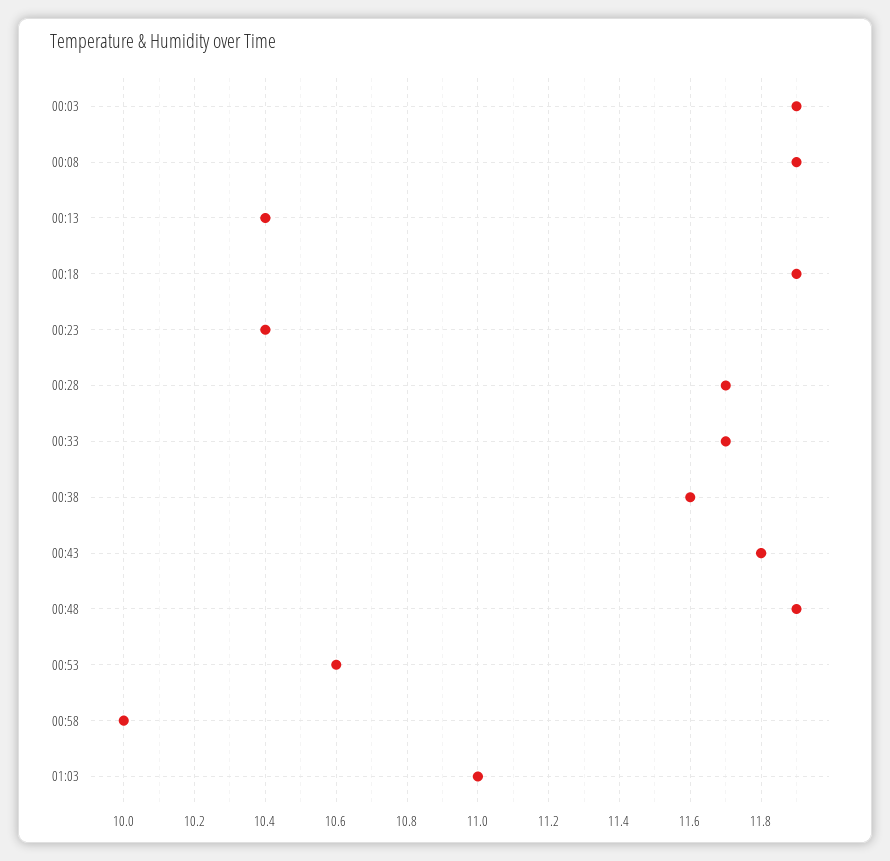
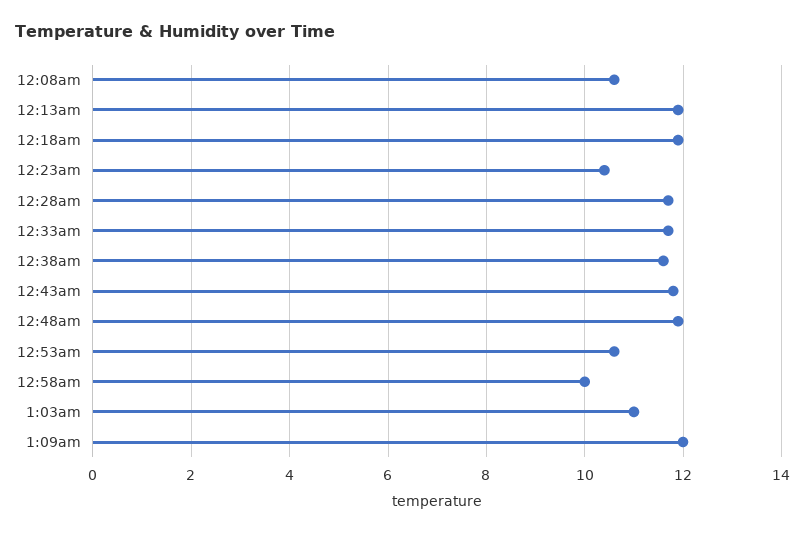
00:03: 11.9 -> none
00:08: 11.9 -> 10.5
00:13: 10.4 -> 12
1:09am: none -> 12

